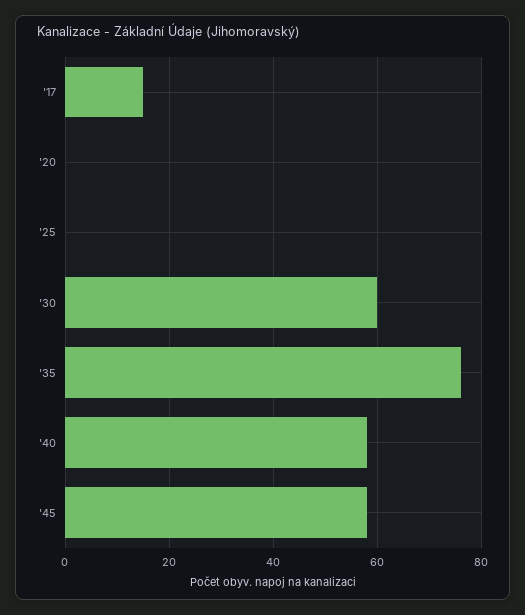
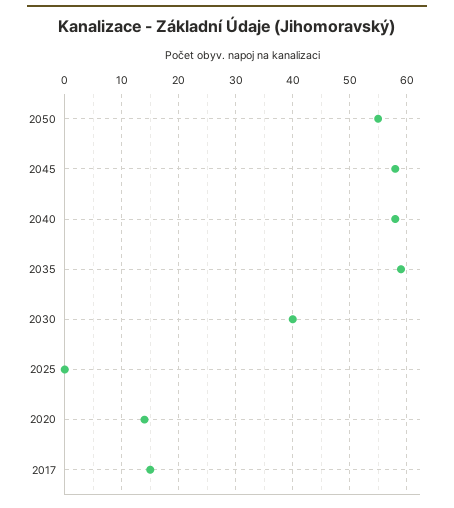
'20: 0 -> 15
'30: 60 -> 40
'35: 75 -> 60
2050: none -> 55

